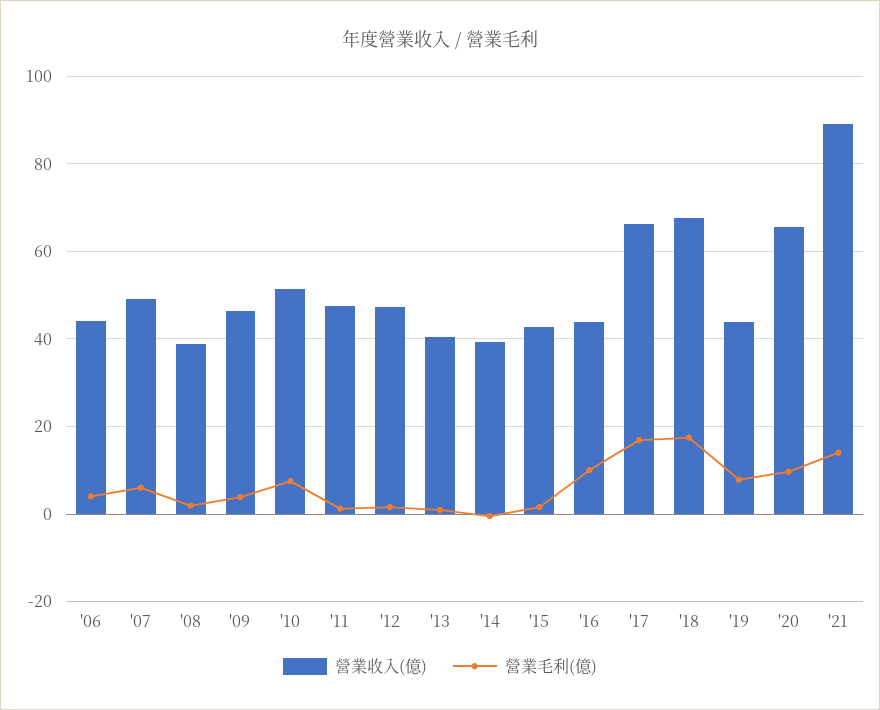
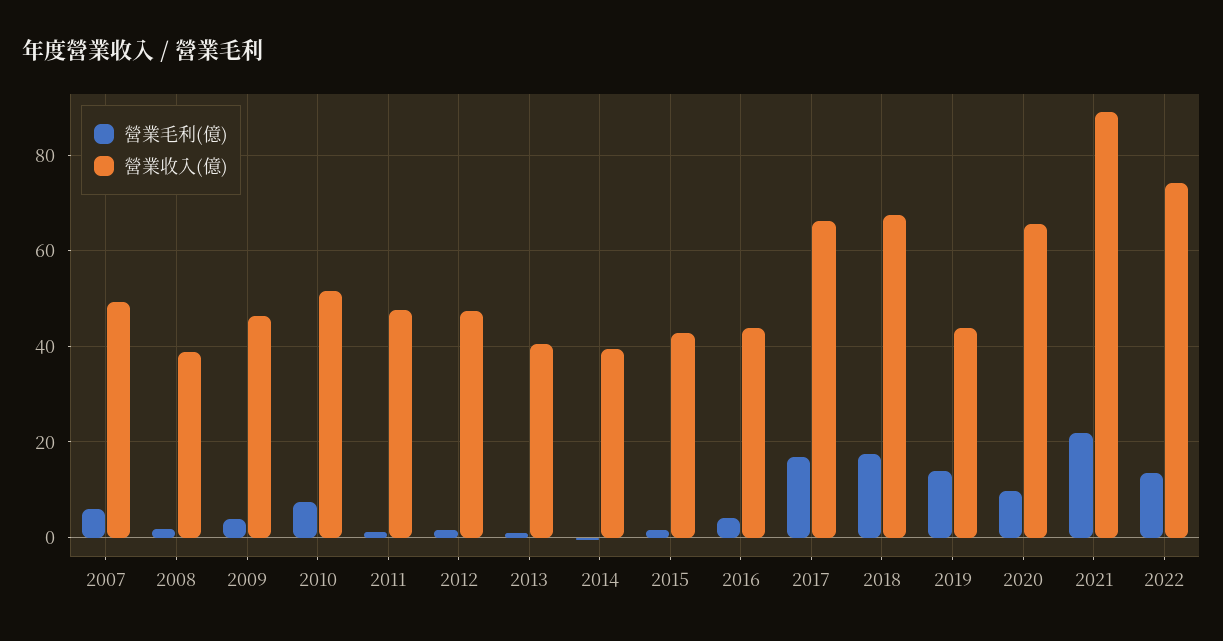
營業收入(億), '06: 44 -> none
營業毛利(億), '06: 4 -> none
營業毛利(億), '16: 10 -> 4
營業毛利(億), '19: 8 -> 14
營業毛利(億), '21: 14 -> 22
營業毛利(億), 2022: none -> 14
營業收入(億), 2022: none -> 74

